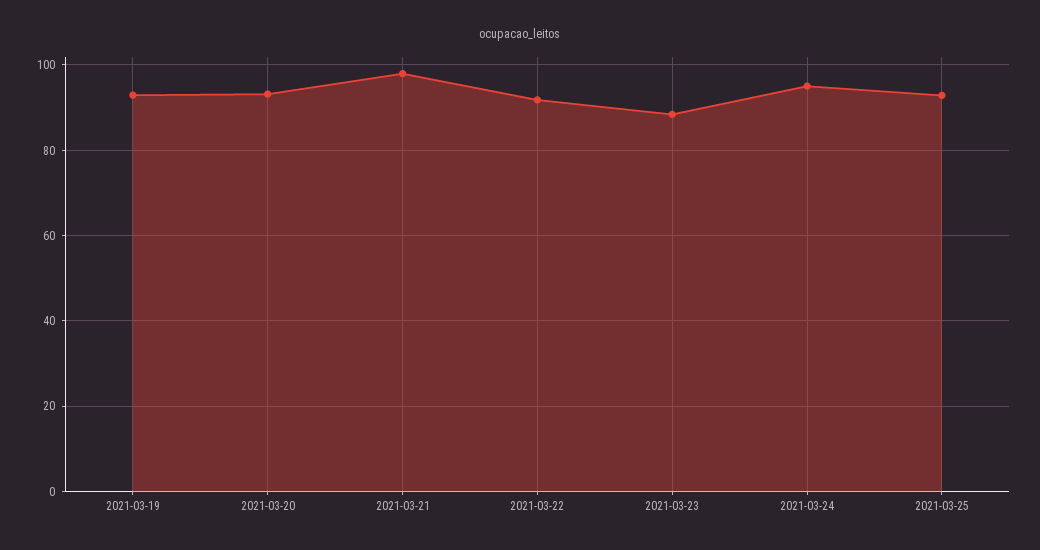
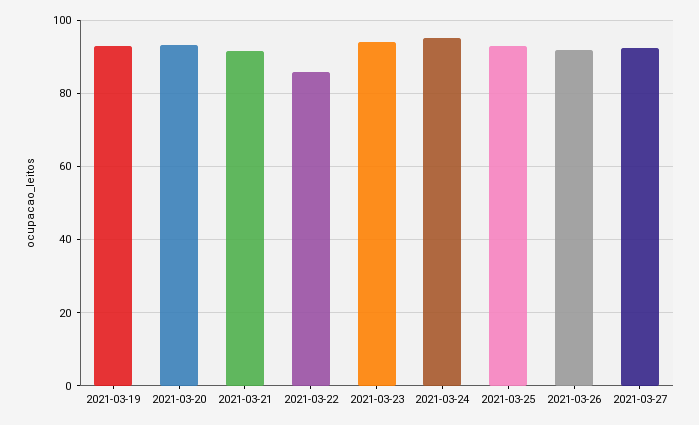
2021-03-21: 98 -> 92
2021-03-22: 92 -> 86
2021-03-23: 88 -> 94
2021-03-26: none -> 92
2021-03-27: none -> 92

